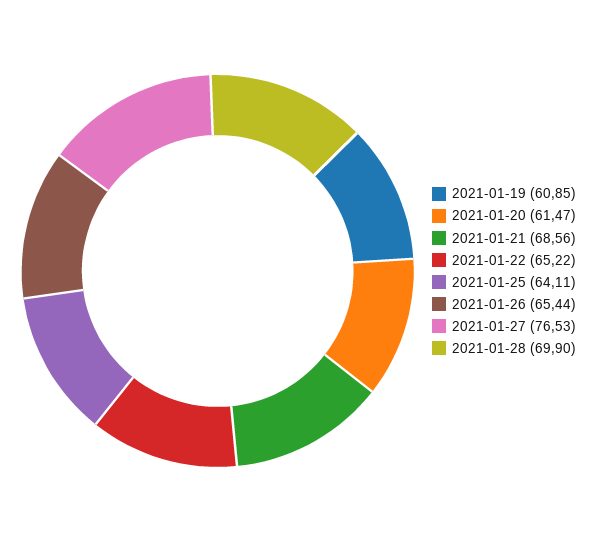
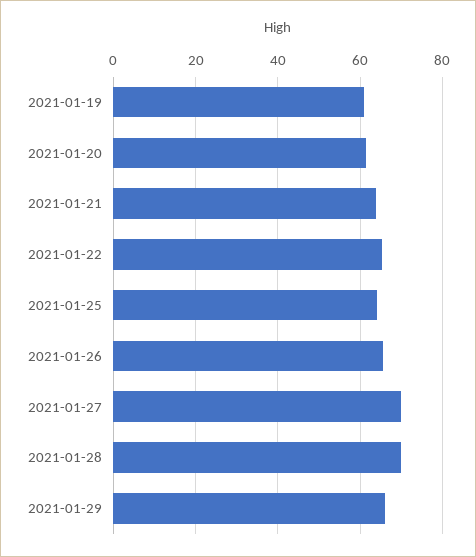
2021-01-21: 68.56 -> 64
2021-01-27: 76.53 -> 70
2021-01-29: none -> 66

